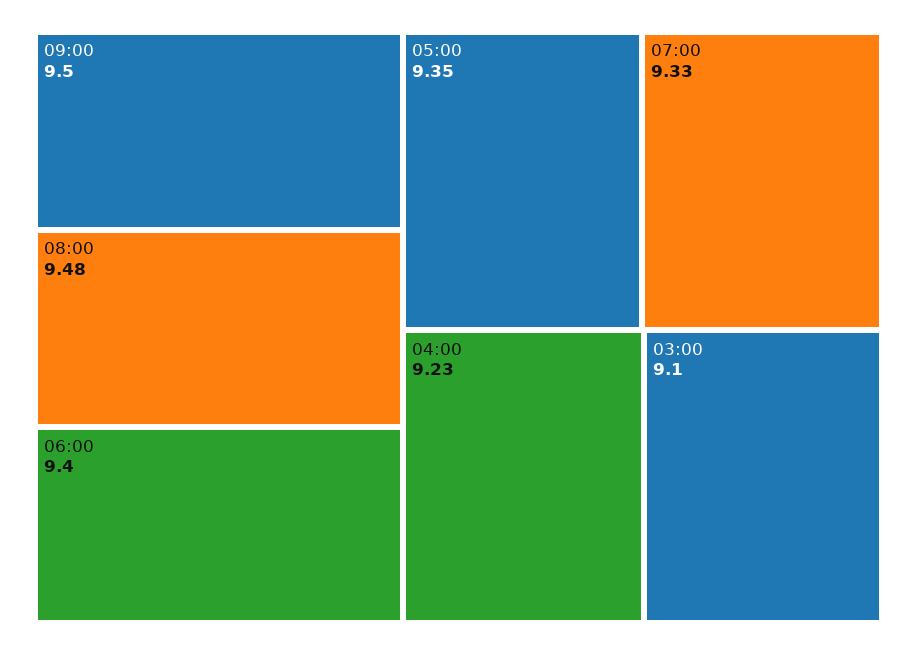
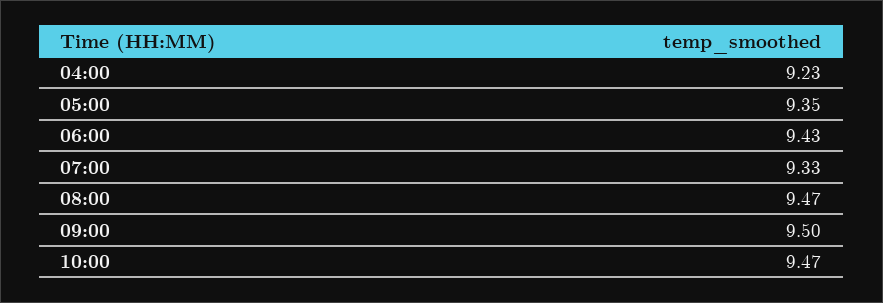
08:00: 9.48 -> 9.47
06:00: 9.4 -> 9.43
03:00: 9.1 -> none
10:00: none -> 9.47

